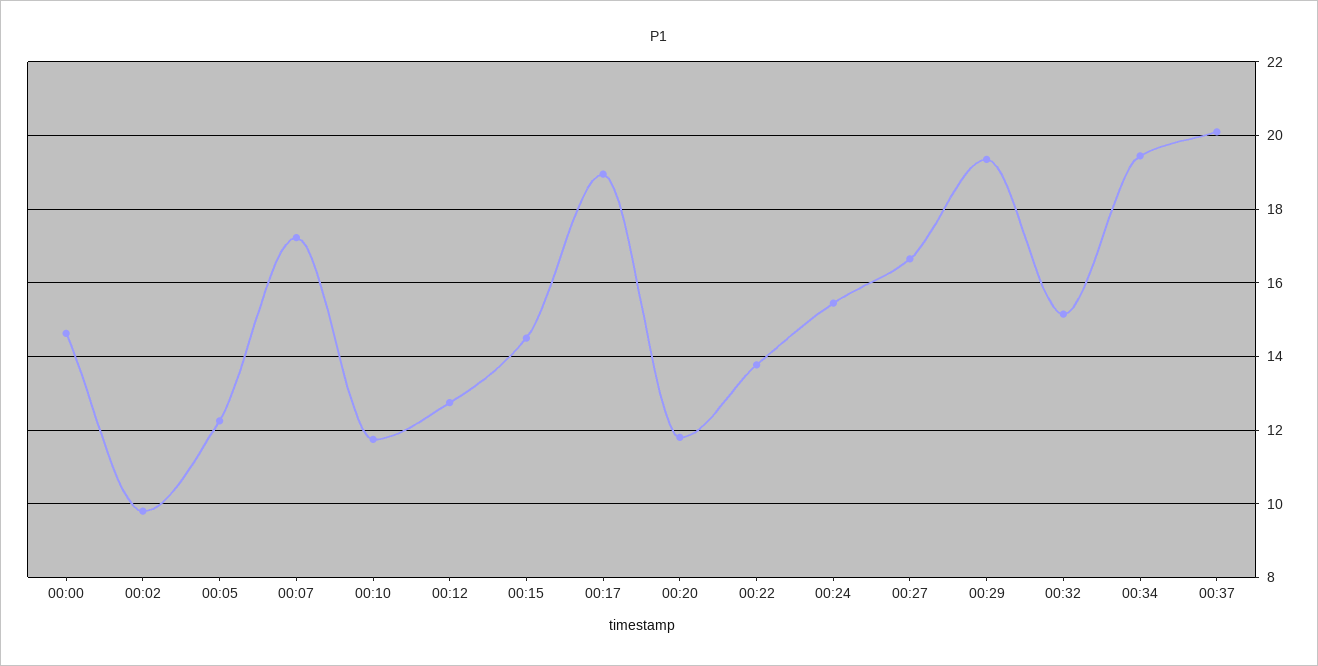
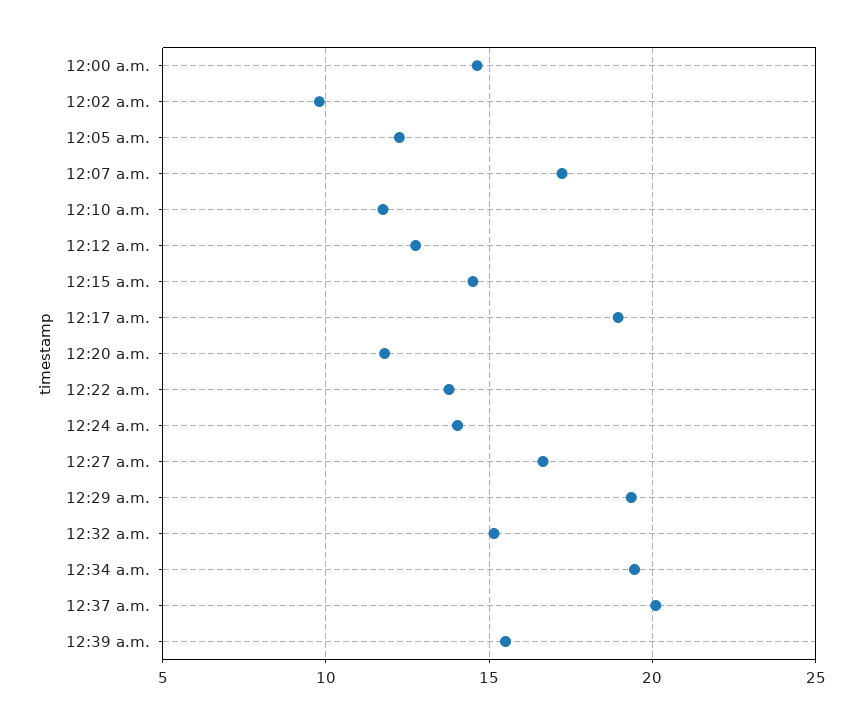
00:24: 15.4 -> 14
12:39 a.m.: none -> 15.5

